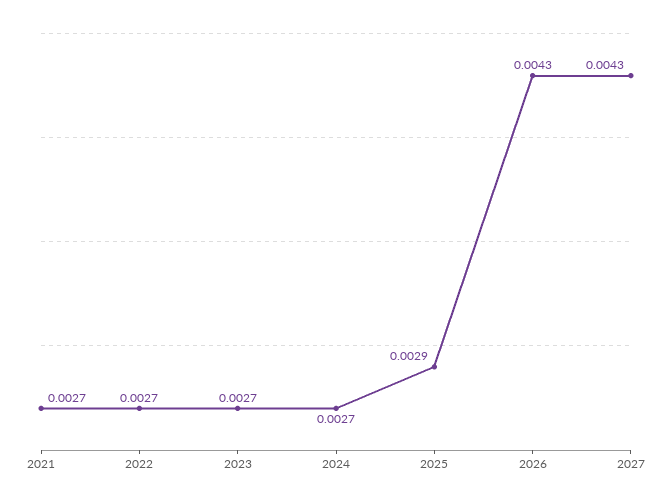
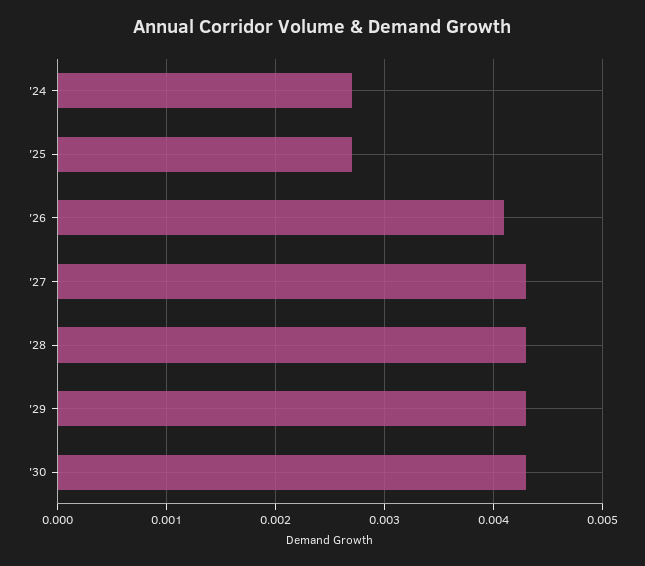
2021: 0.0027 -> none
2022: 0.0027 -> none
2023: 0.0027 -> none
2025: 0.0029 -> 0.0027
2026: 0.0043 -> 0.0041
'28: none -> 0.0043
'29: none -> 0.0043
'30: none -> 0.0043

